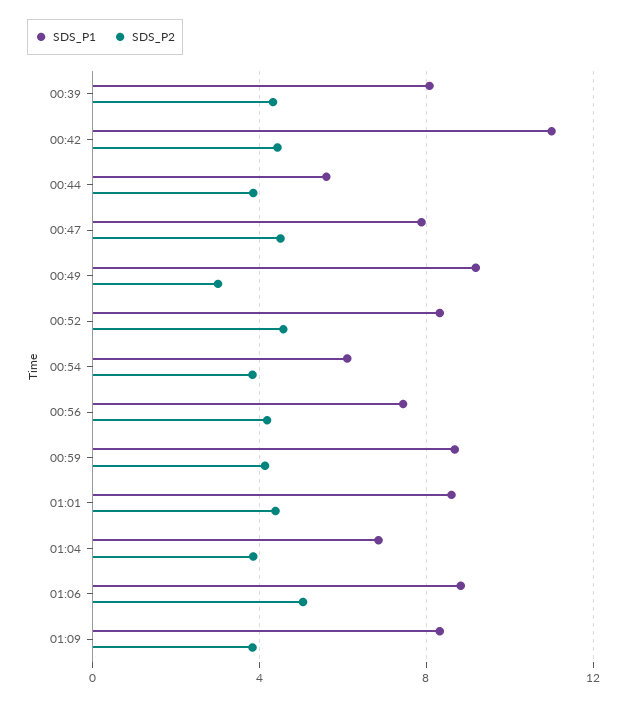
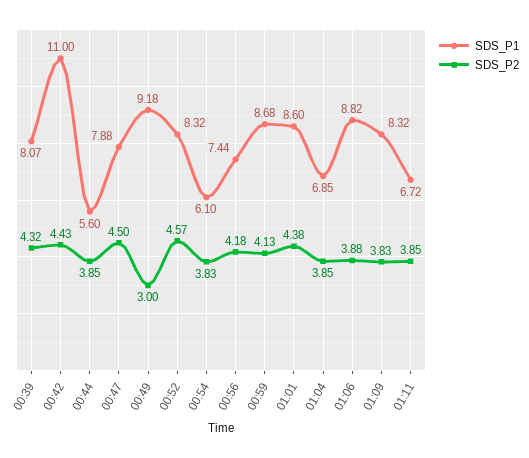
SDS_P2, 01:06: 5 -> 3.88
SDS_P1, 01:11: none -> 6.72
SDS_P2, 01:11: none -> 3.85

